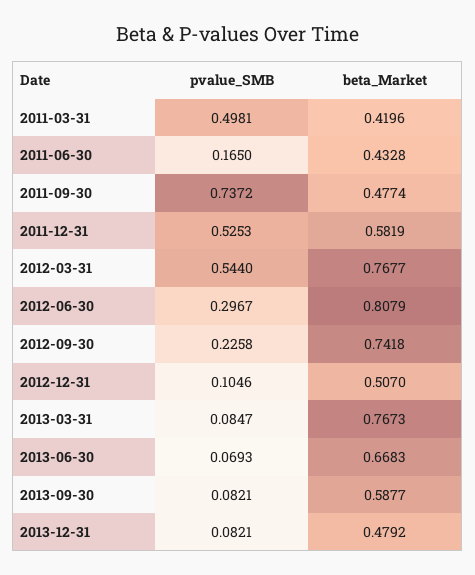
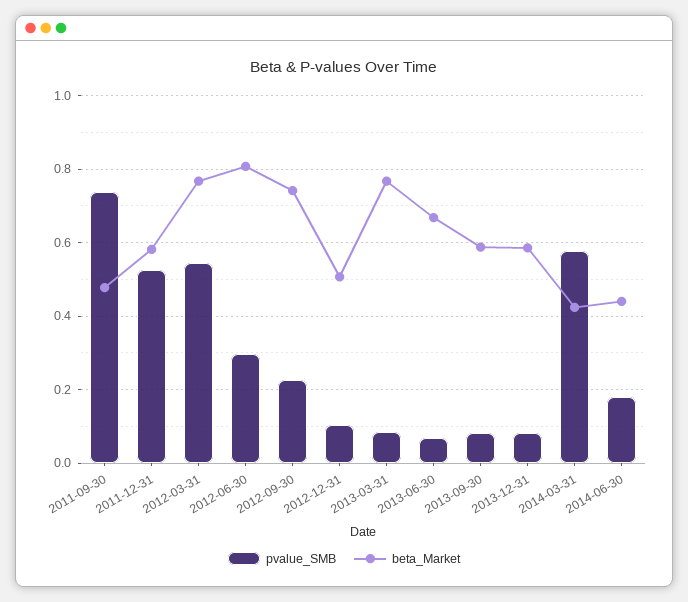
pvalue_SMB, 2011-03-31: 0.4981 -> none
beta_Market, 2011-03-31: 0.4196 -> none
pvalue_SMB, 2011-06-30: 0.165 -> none
beta_Market, 2011-06-30: 0.4328 -> none
beta_Market, 2013-12-31: 0.4792 -> 0.58
pvalue_SMB, 2014-03-31: none -> 0.58
beta_Market, 2014-03-31: none -> 0.42
pvalue_SMB, 2014-06-30: none -> 0.18
beta_Market, 2014-06-30: none -> 0.44

